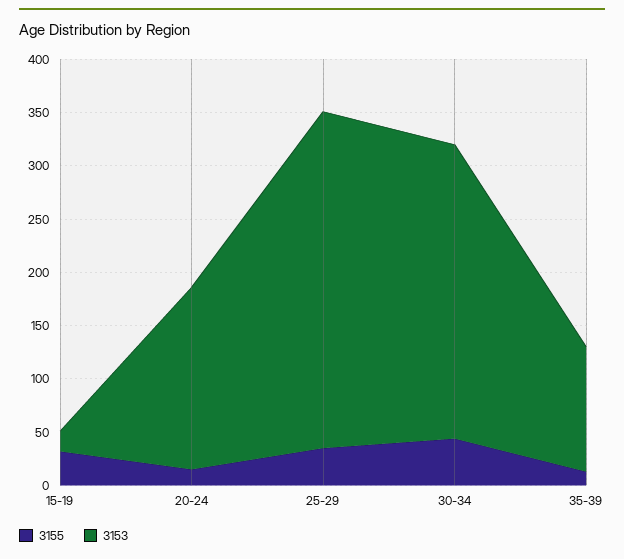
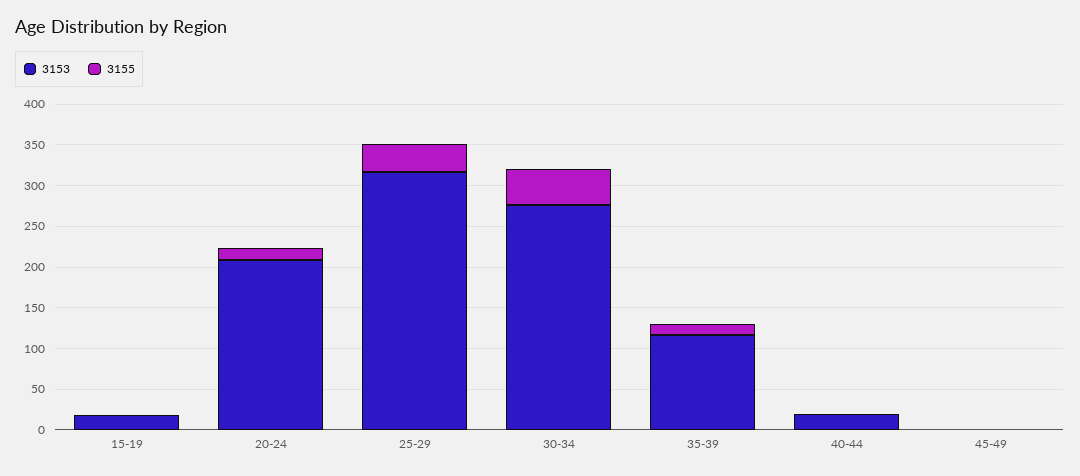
3155, 15-19: 30 -> 0
3153, 20-24: 170 -> 210
3153, 40-44: none -> 20
3155, 40-44: none -> 0
3153, 45-49: none -> 0
3155, 45-49: none -> 0

